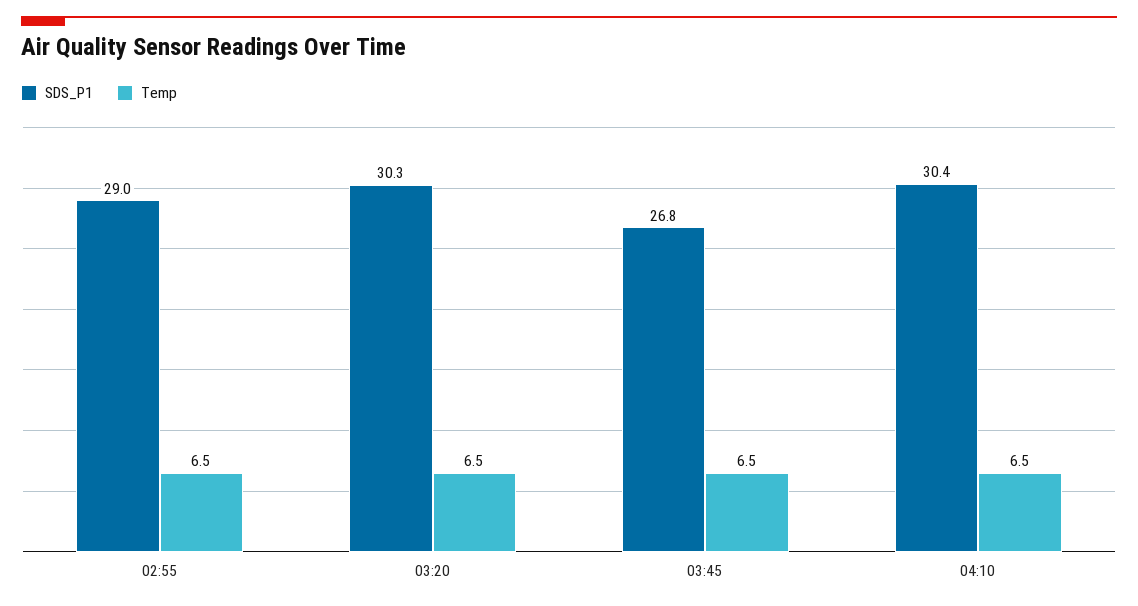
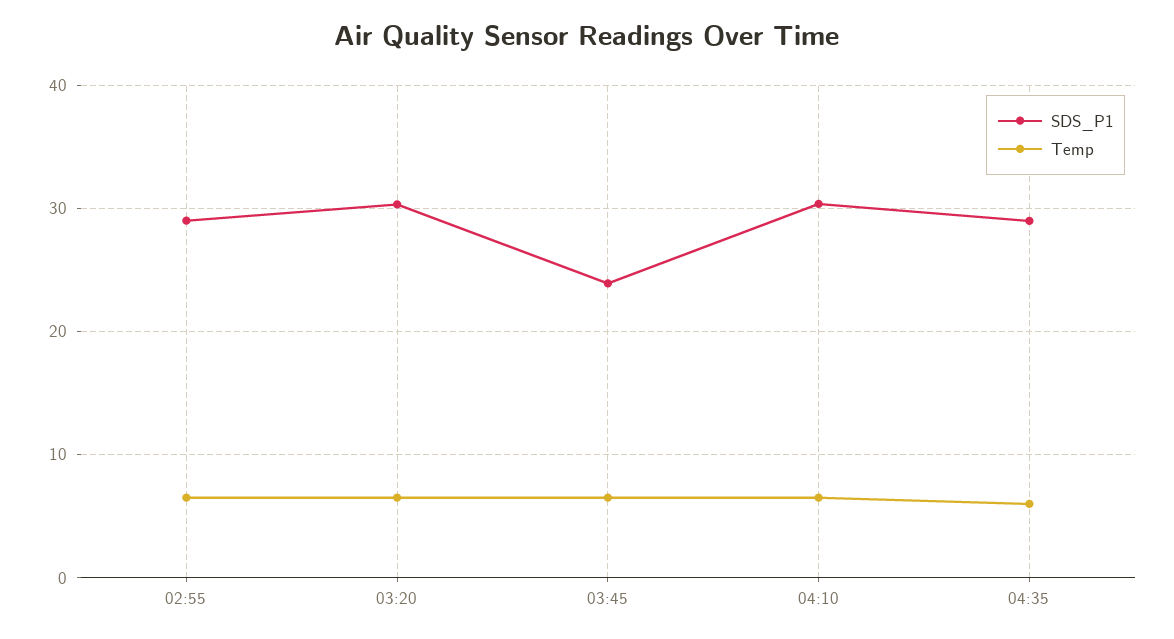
SDS_P1, 03:45: 26.8 -> 24
SDS_P1, 04:35: none -> 29
Temp, 04:35: none -> 6

